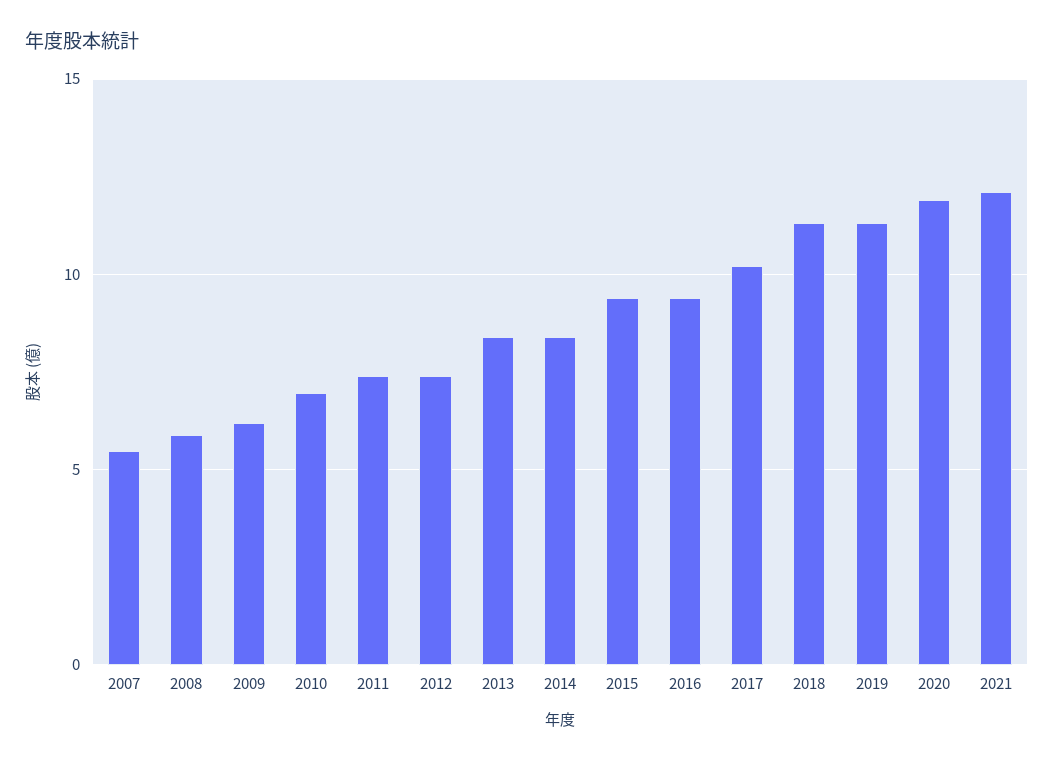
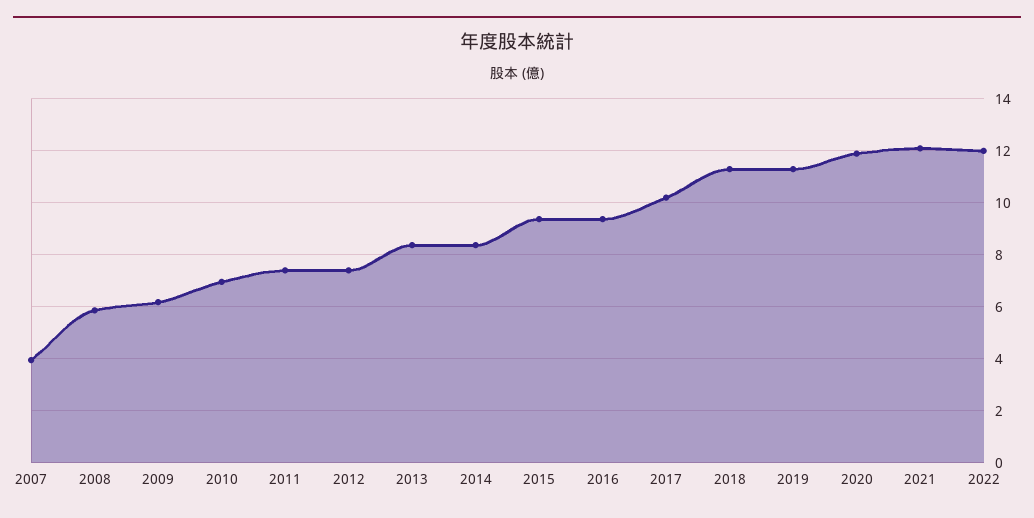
2007: 5.5 -> 4
2022: none -> 12

